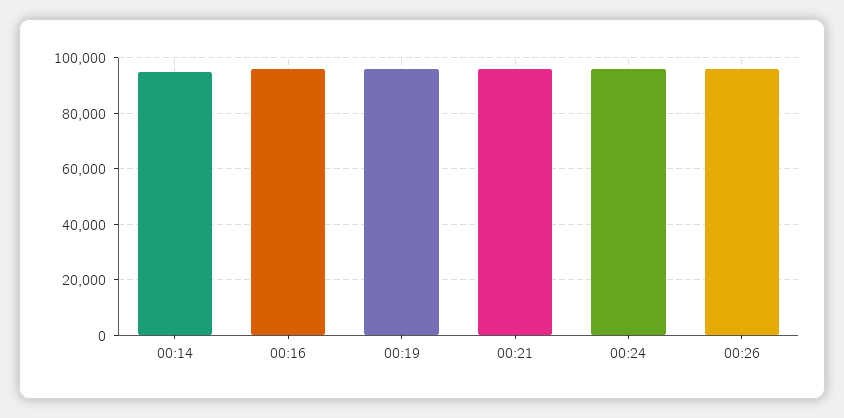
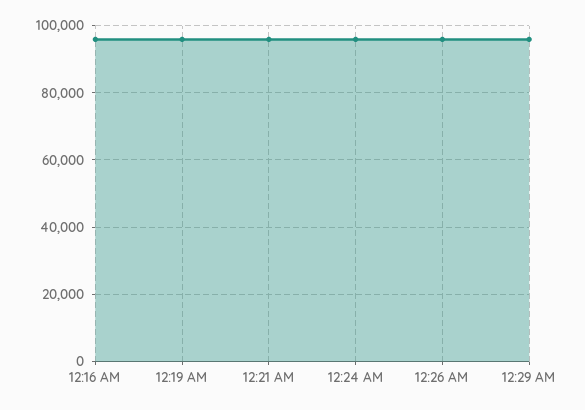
00:14: 95000 -> none
12:29 AM: none -> 96000

